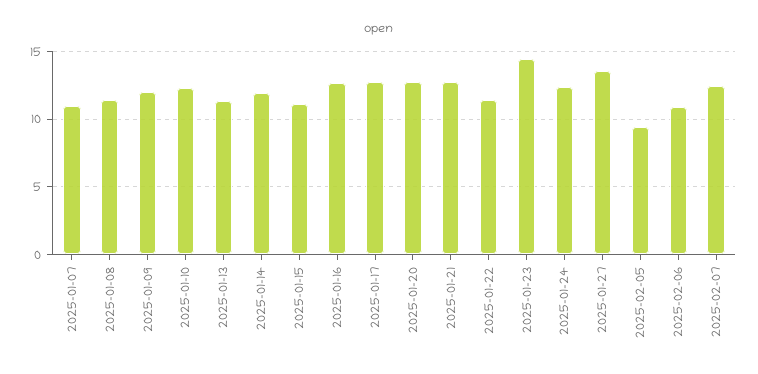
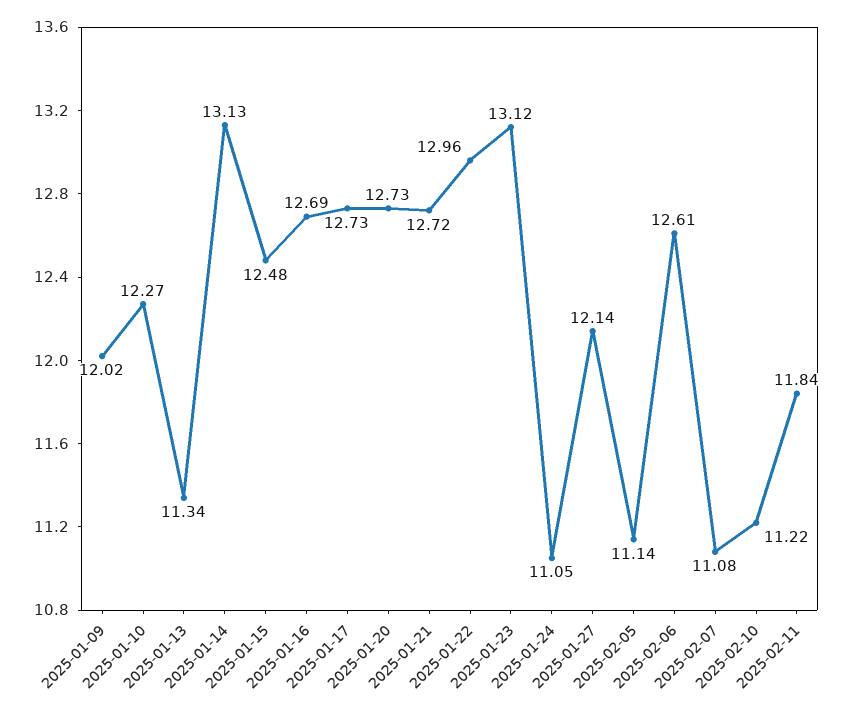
2025-01-07: 11 -> none
2025-01-08: 11.5 -> none
2025-01-14: 12 -> 13.13
2025-01-15: 11 -> 12.48
2025-01-22: 11.5 -> 12.96
2025-01-23: 14.5 -> 13.12
2025-01-24: 12.5 -> 11.05
2025-01-27: 13.5 -> 12.14
2025-02-05: 9.5 -> 11.14
2025-02-06: 11 -> 12.61
2025-02-07: 12.5 -> 11.08
2025-02-10: none -> 11.22
2025-02-11: none -> 11.84

